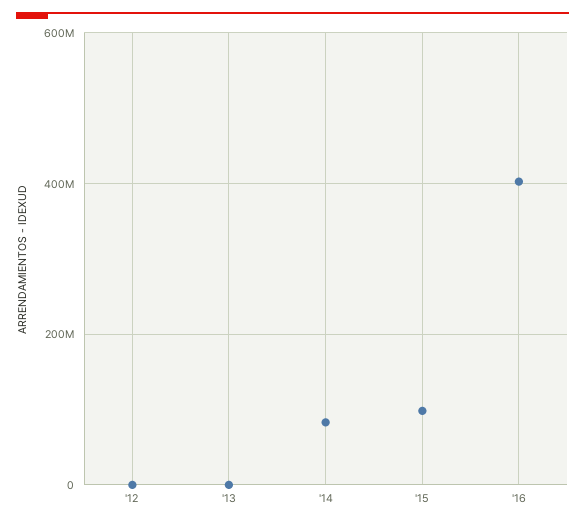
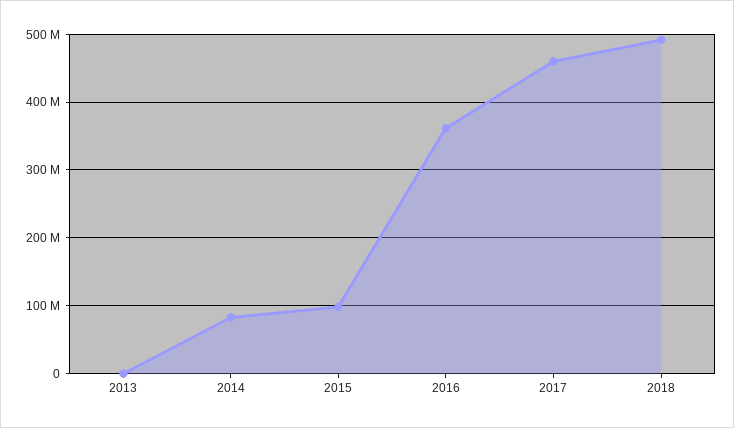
'12: 0 -> none
'16: 400000000 -> 360000000
2017: none -> 460000000
2018: none -> 490000000

